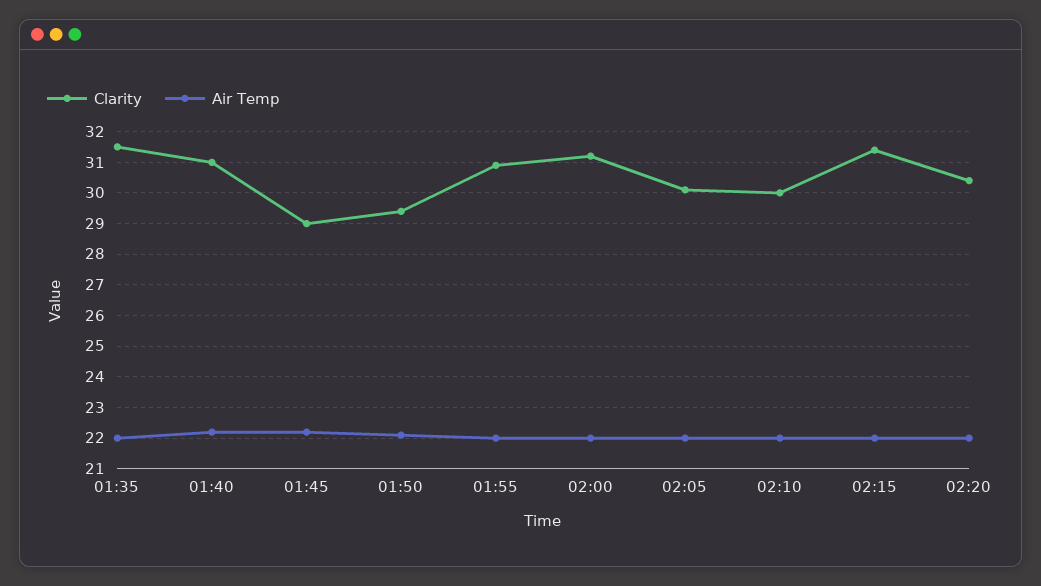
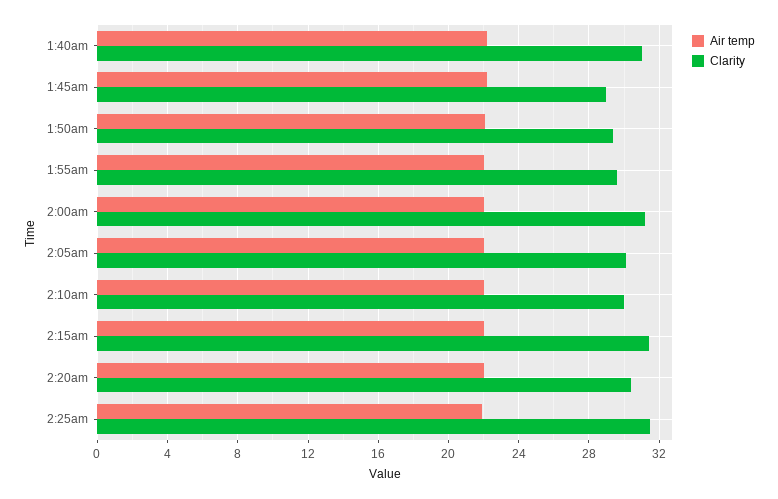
Clarity, 01:35: 31.5 -> none
Air Temp, 01:35: 22 -> none
Clarity, 01:55: 31 -> 29.5
Air Temp, 2:25am: none -> 22
Clarity, 2:25am: none -> 31.5

